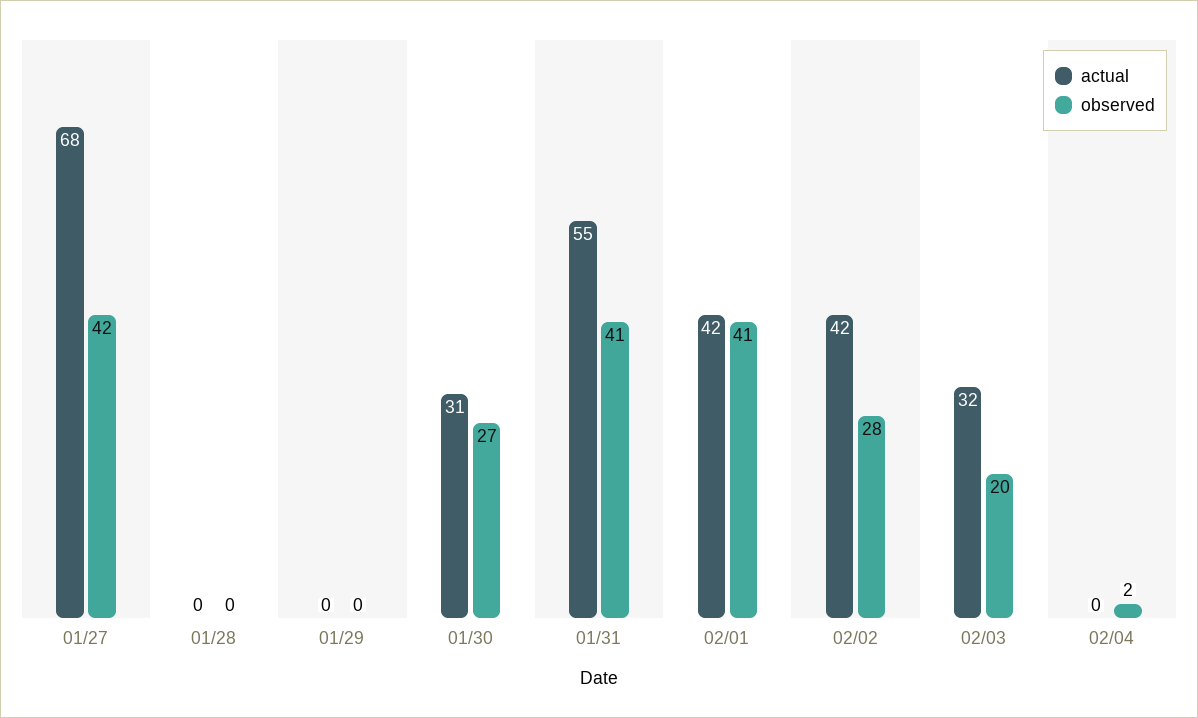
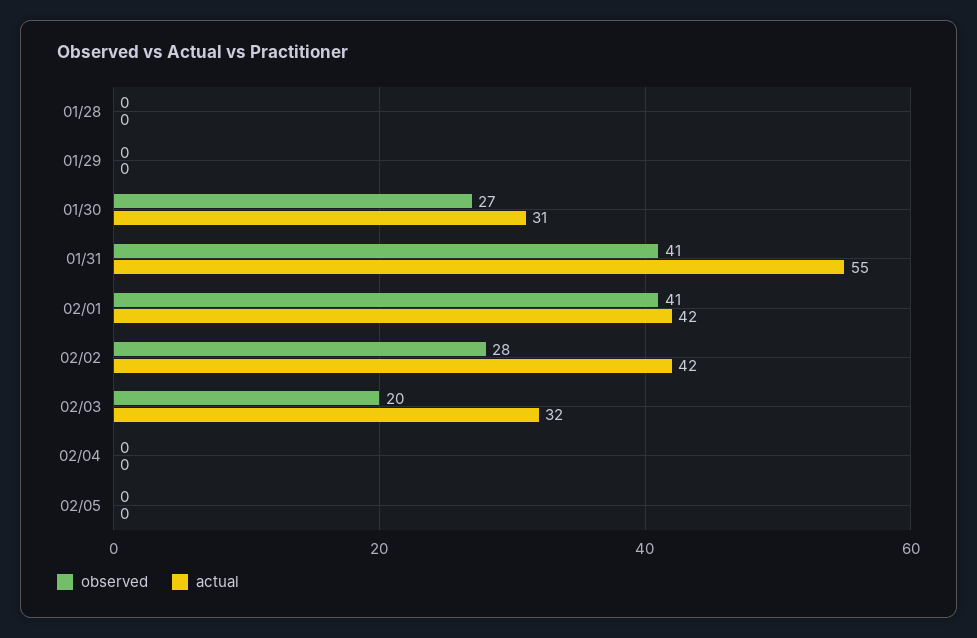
actual, 01/27: 68 -> none
observed, 01/27: 42 -> none
observed, 02/04: 2 -> 0
observed, 02/05: none -> 0
actual, 02/05: none -> 0

